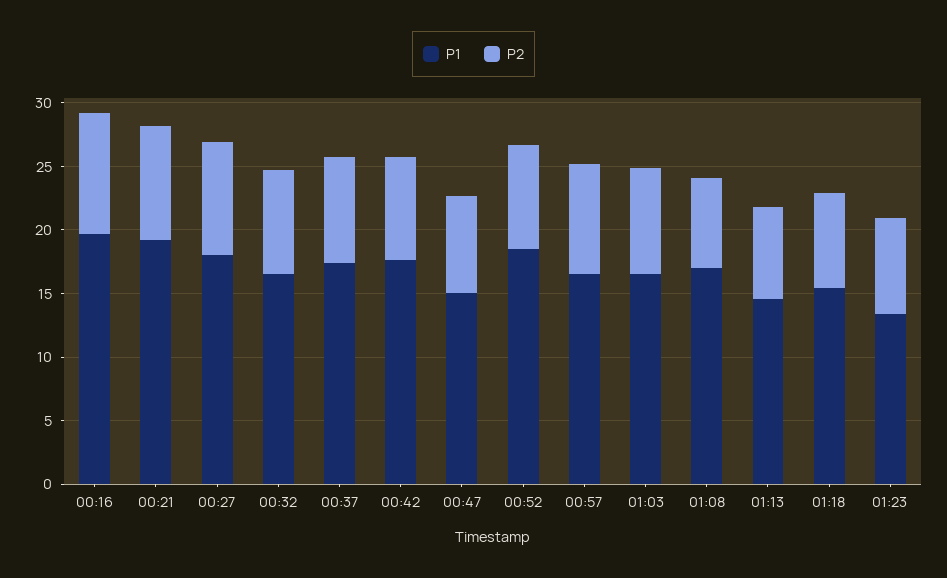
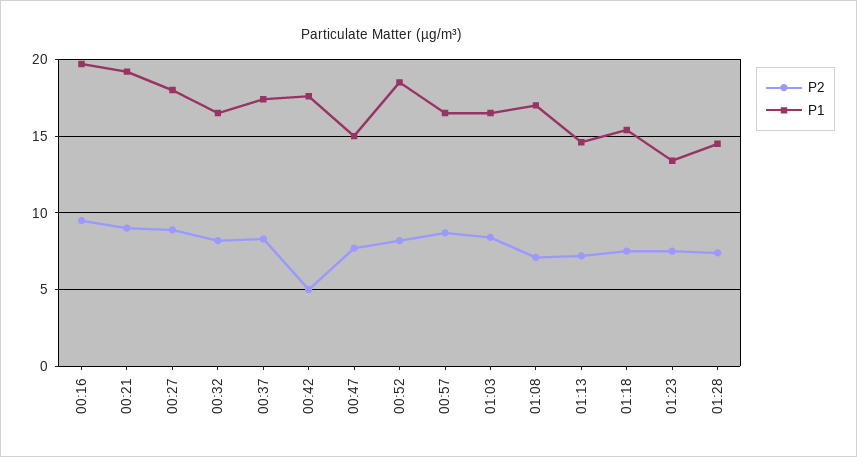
P2, 00:42: 8 -> 5
P2, 01:28: none -> 7.5
P1, 01:28: none -> 14.5

